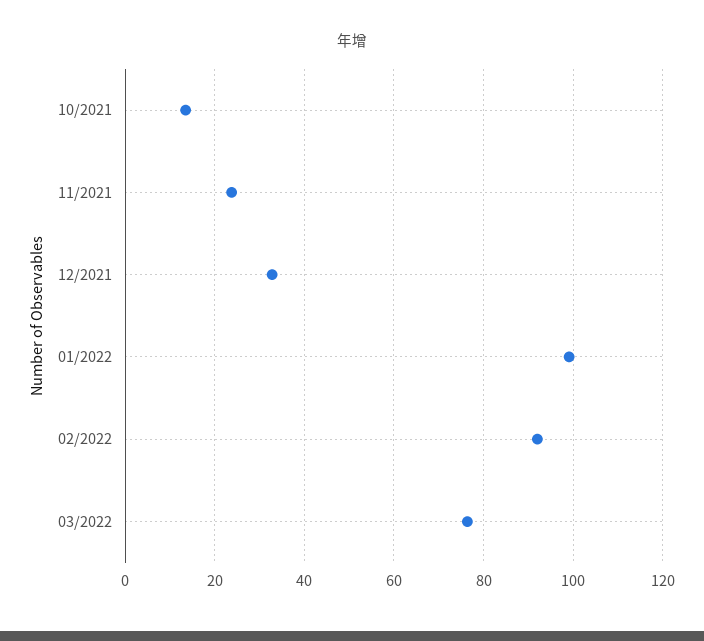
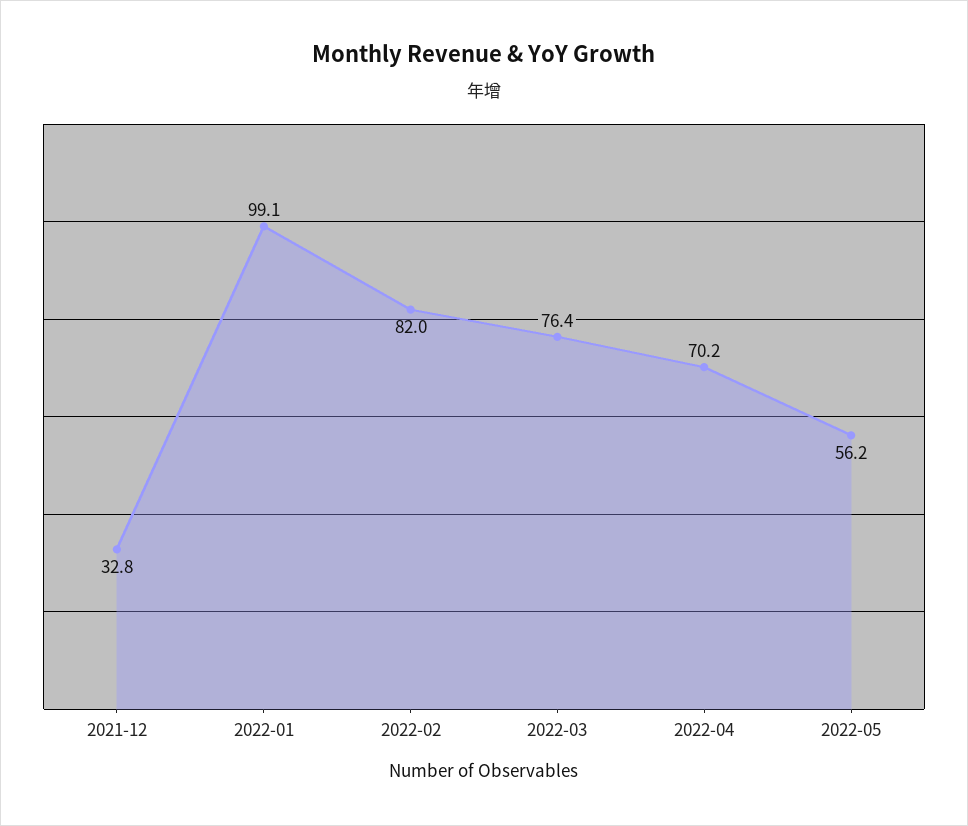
10/2021: 14 -> none
11/2021: 24 -> none
02/2022: 92 -> 82
2022-04: none -> 70.2
2022-05: none -> 56.2

